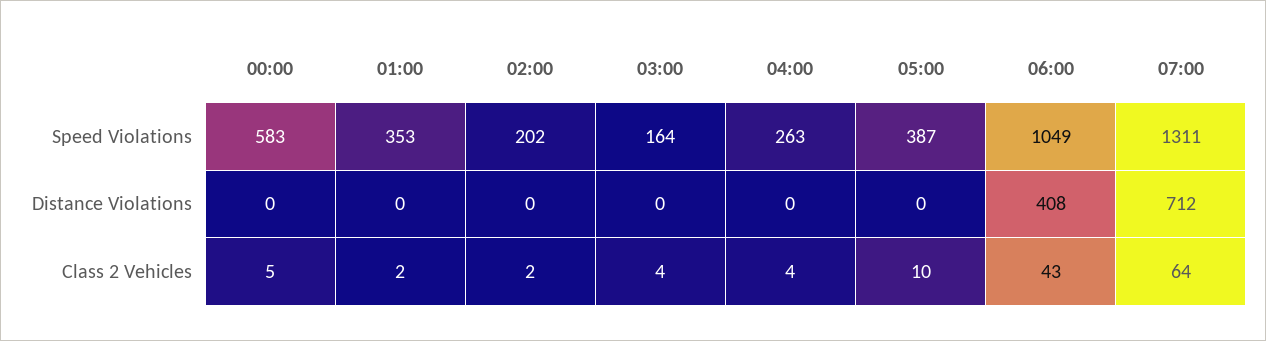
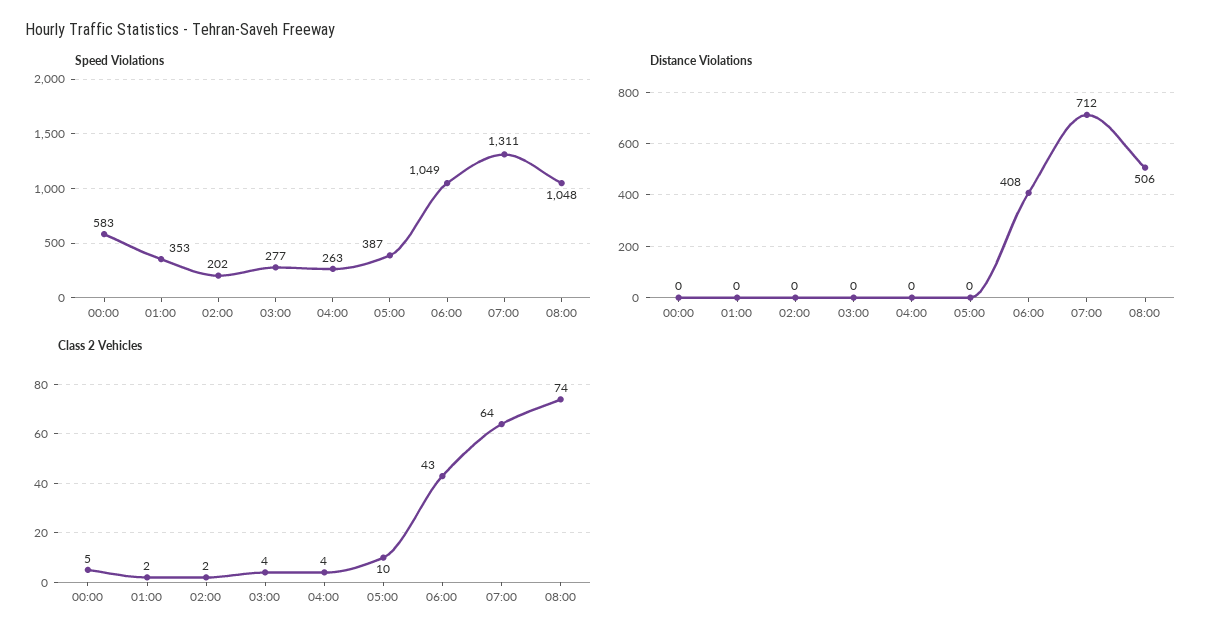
Speed Violations, 03:00: 164 -> 277
Speed Violations, 08:00: none -> 1048
Distance Violations, 08:00: none -> 506
Class 2 Vehicles, 08:00: none -> 74

